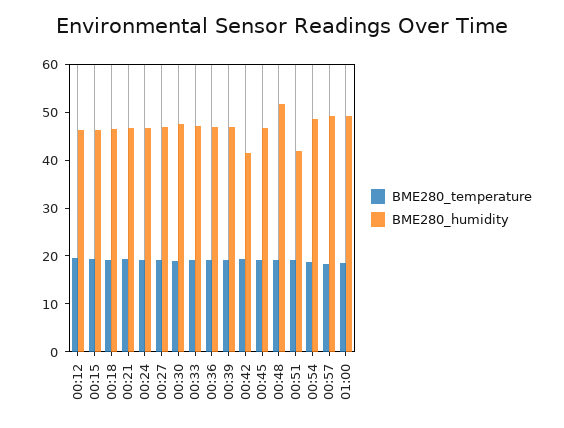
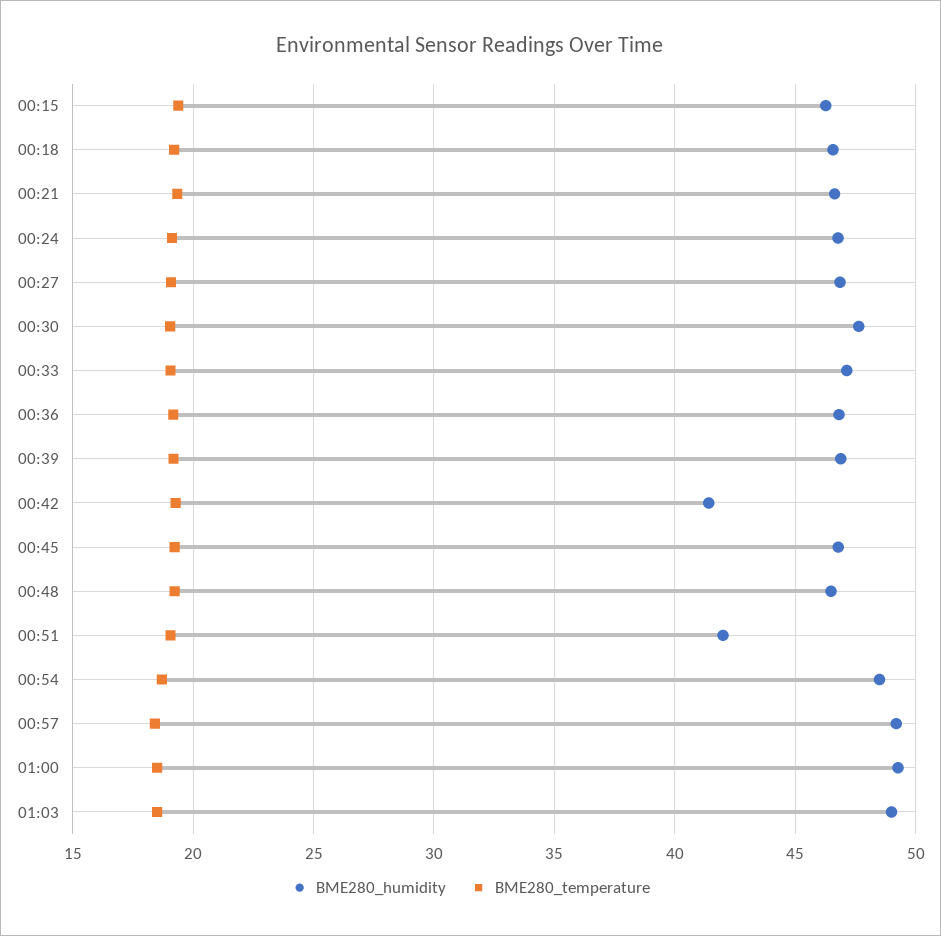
BME280_temperature, 00:12: 20 -> none
BME280_humidity, 00:12: 46 -> none
BME280_humidity, 00:48: 52 -> 46.5
BME280_humidity, 01:03: none -> 49
BME280_temperature, 01:03: none -> 18.5

